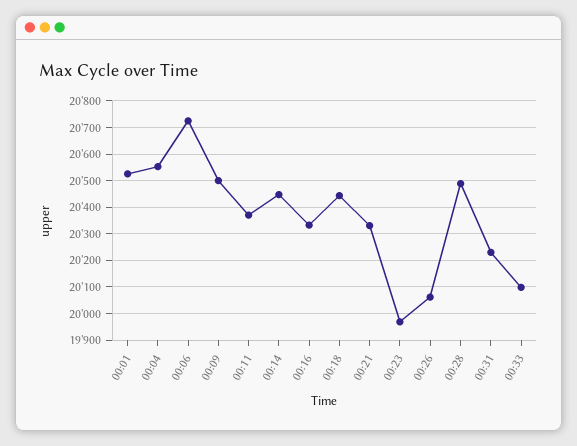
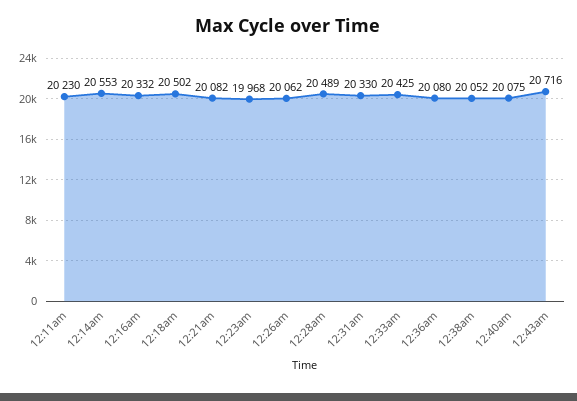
00:01: 20525 -> none
00:04: 20550 -> none
00:06: 20725 -> none
00:09: 20500 -> none
00:11: 20375 -> 20230
00:14: 20450 -> 20553
00:18: 20450 -> 20502
00:21: 20325 -> 20082
00:31: 20225 -> 20330
00:33: 20100 -> 20425
12:36am: none -> 20080
12:38am: none -> 20052
12:40am: none -> 20075
12:43am: none -> 20716

